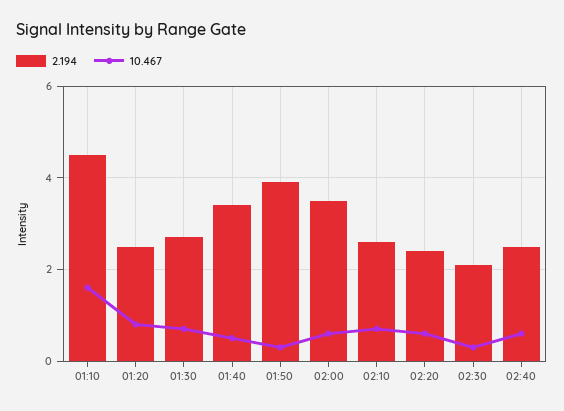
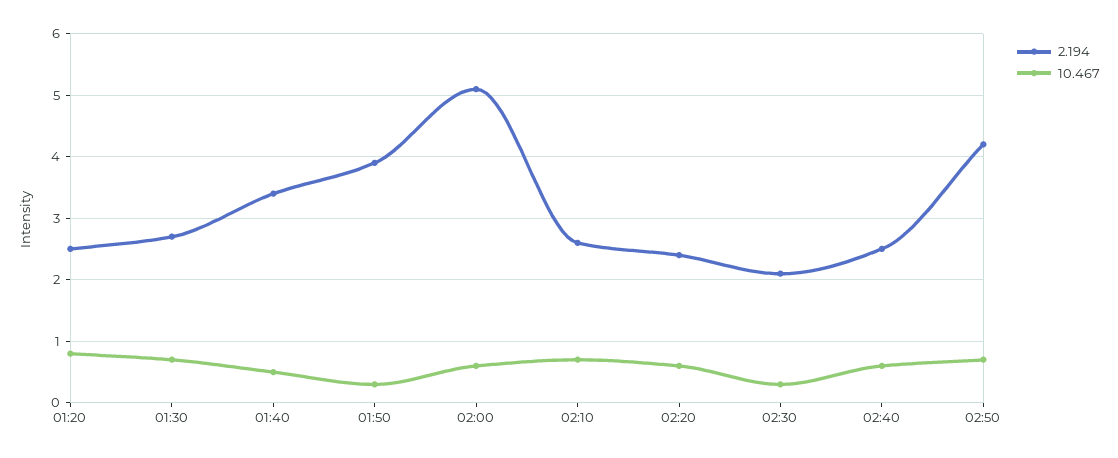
2.194, 01:10: 4.5 -> none
10.467, 01:10: 1.5 -> none
2.194, 02:00: 3.5 -> 5.1
2.194, 02:50: none -> 4.2
10.467, 02:50: none -> 0.7

